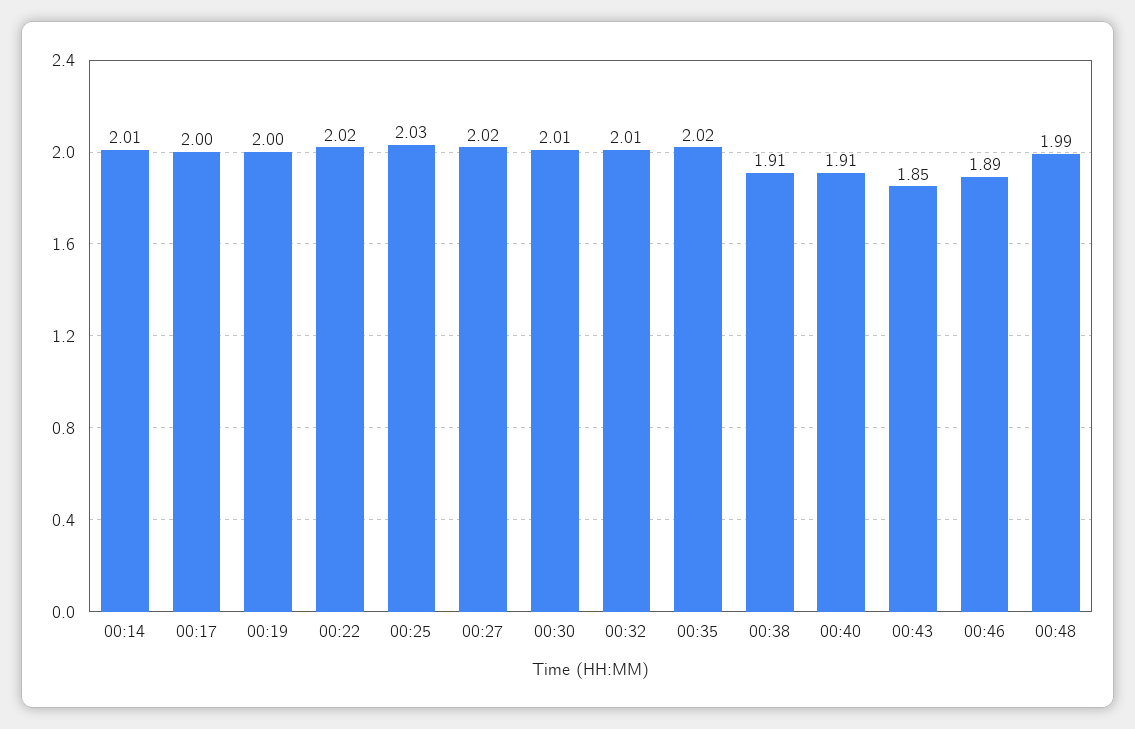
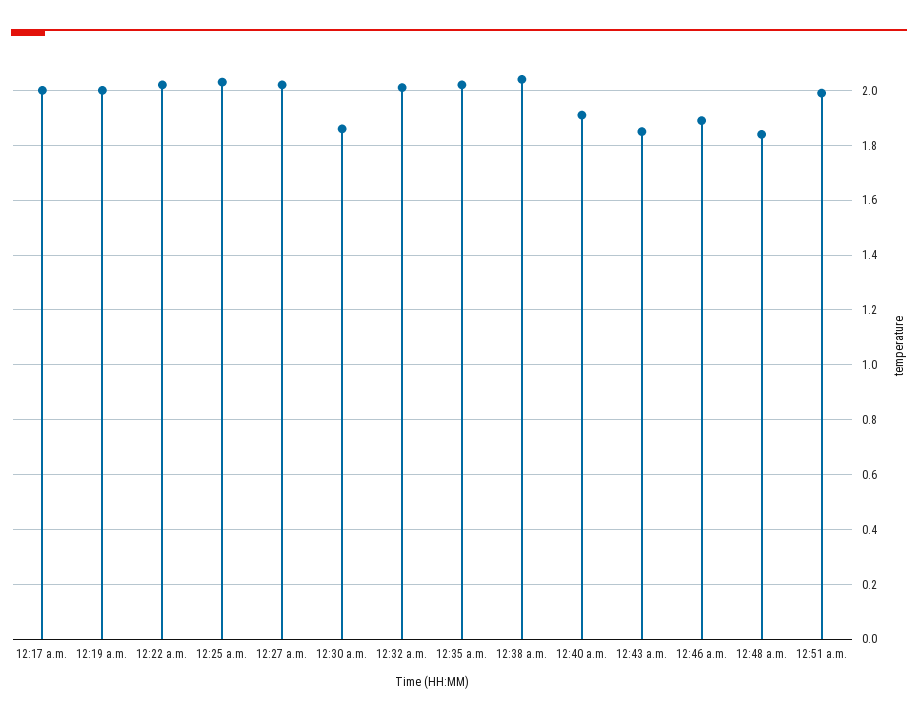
00:14: 2.01 -> none
00:30: 2.01 -> 1.85
00:38: 1.91 -> 2.05
00:48: 1.99 -> 1.85
12:51 a.m.: none -> 2

